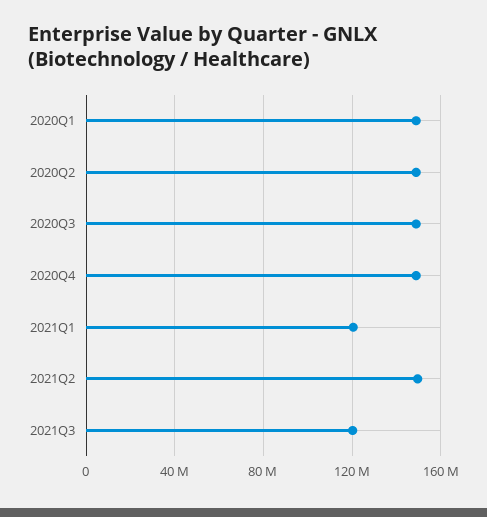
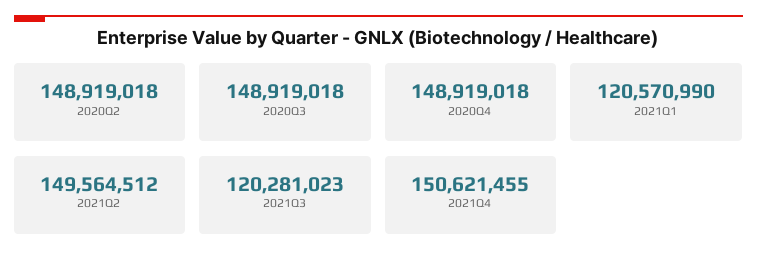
2020Q1: 150000000 -> none
2021Q4: none -> 150621455

